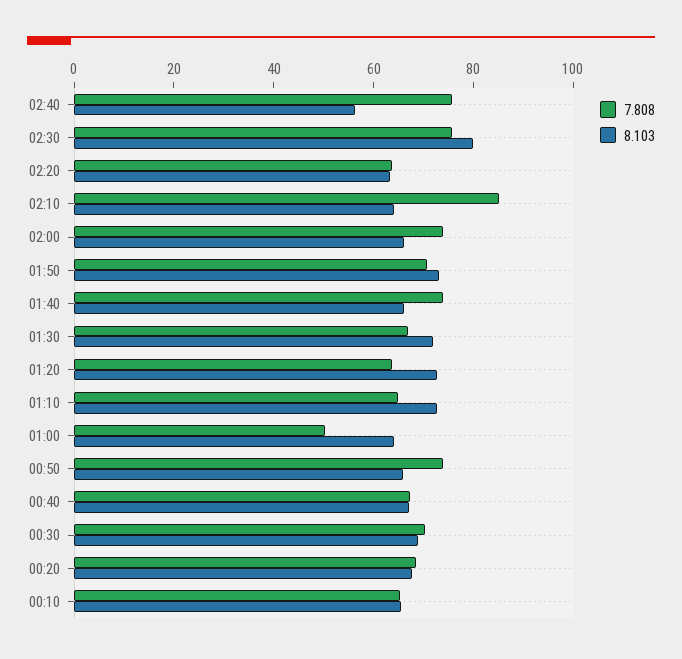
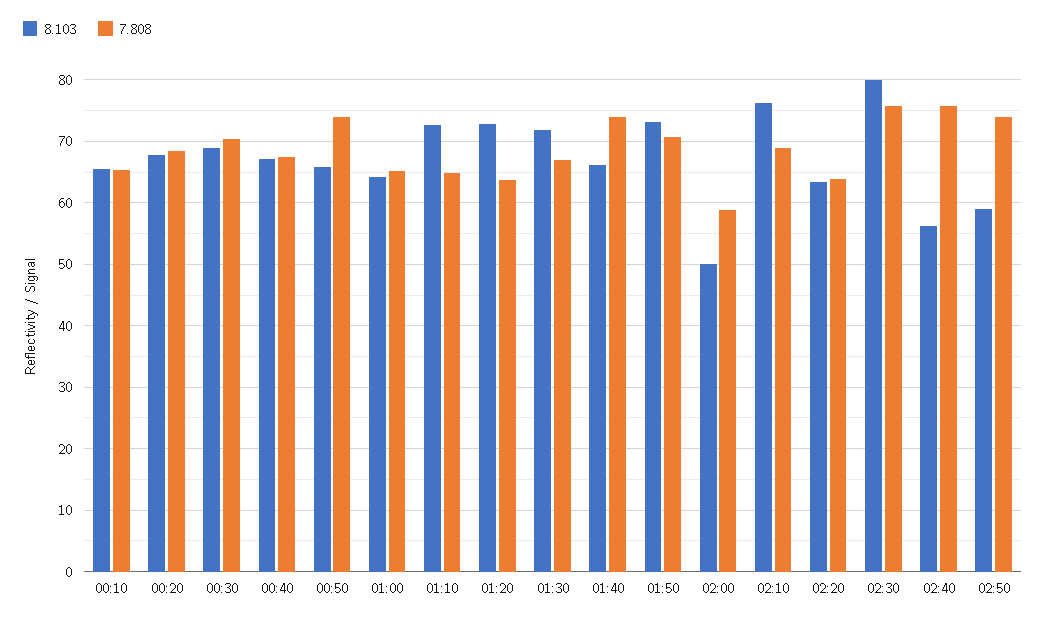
7.808, 02:10: 85 -> 69
8.103, 02:10: 65 -> 76
7.808, 02:00: 75 -> 59
8.103, 02:00: 65 -> 50
7.808, 01:00: 50 -> 65
8.103, 02:50: none -> 59
7.808, 02:50: none -> 74

